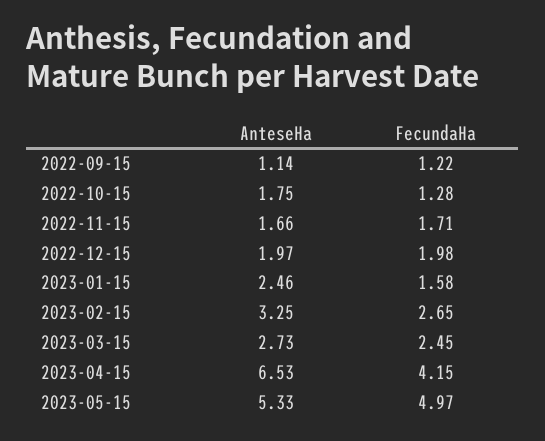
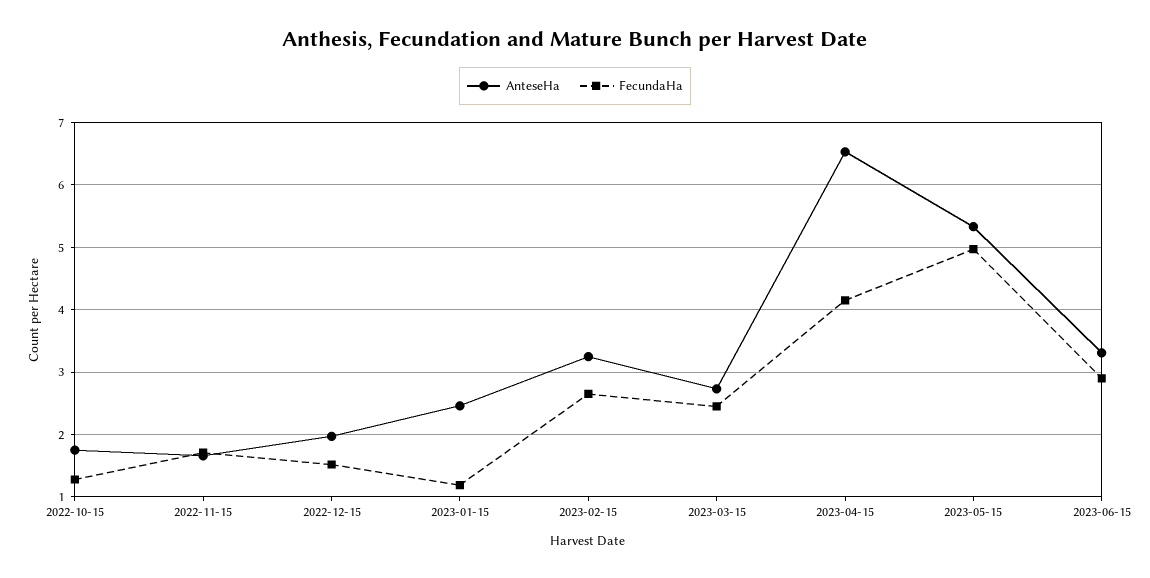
AnteseHa, 2022-09-15: 1.14 -> none
FecundaHa, 2022-09-15: 1.22 -> none
FecundaHa, 2022-12-15: 1.98 -> 1.5
FecundaHa, 2023-01-15: 1.58 -> 1.2
AnteseHa, 2023-06-15: none -> 3.3
FecundaHa, 2023-06-15: none -> 2.9

